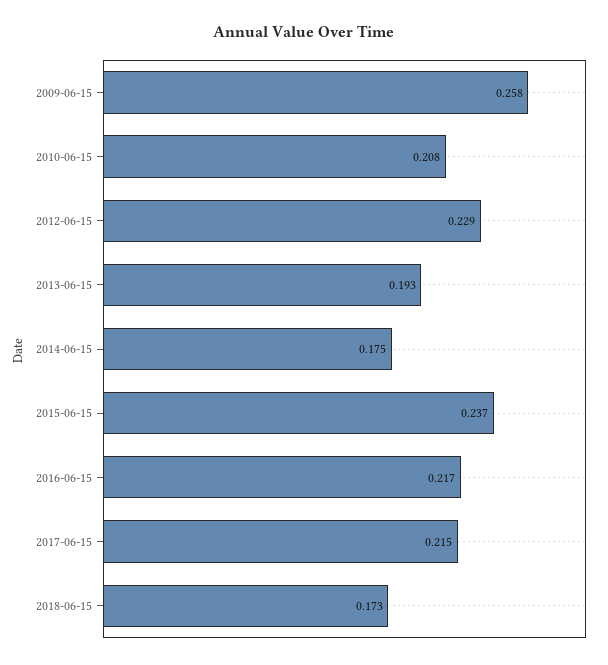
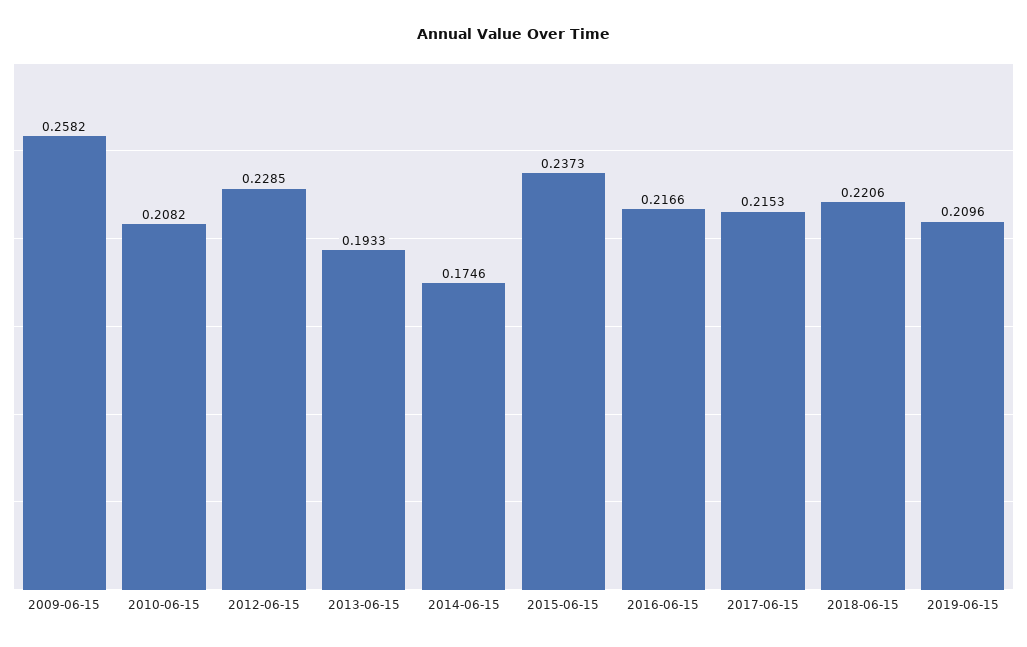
2018-06-15: 0.173 -> 0.2206
2019-06-15: none -> 0.2096

